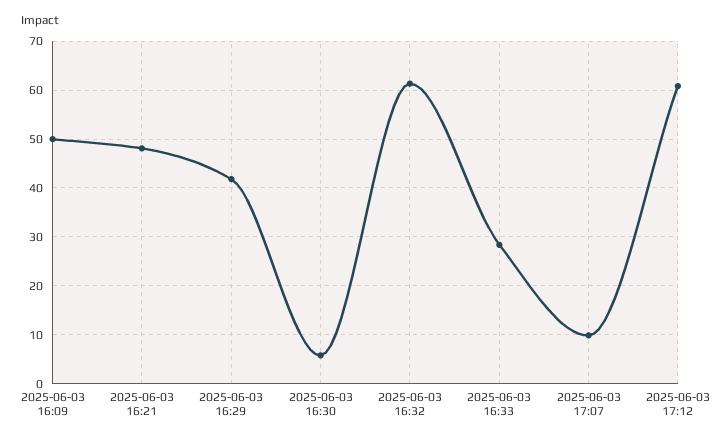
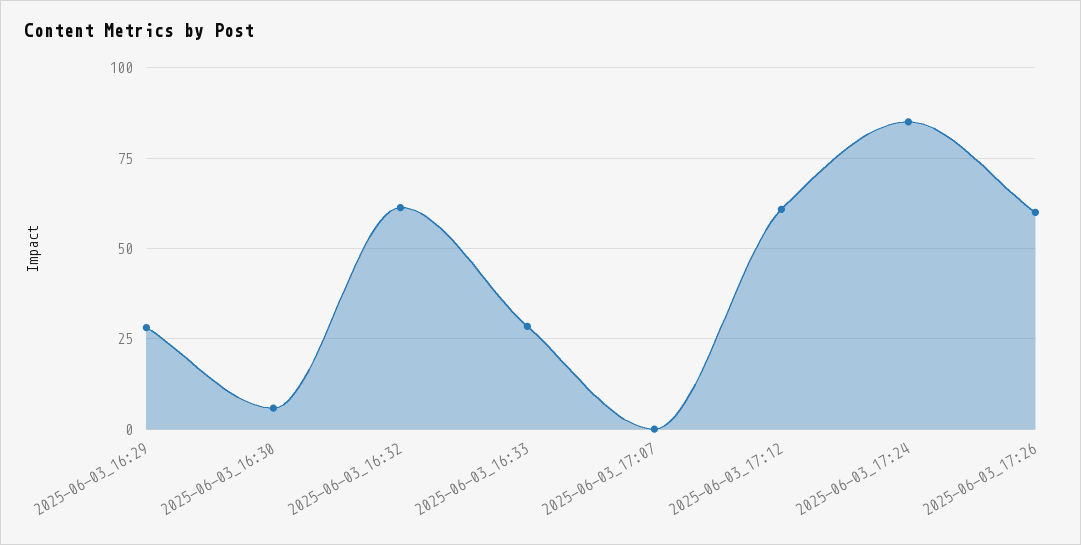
2025-06-03 16:09: 50 -> none
2025-06-03 16:21: 48 -> none
2025-06-03 16:29: 42 -> 27.5
2025-06-03 17:07: 10 -> 0
2025-06-03_17:24: none -> 85
2025-06-03_17:26: none -> 60

